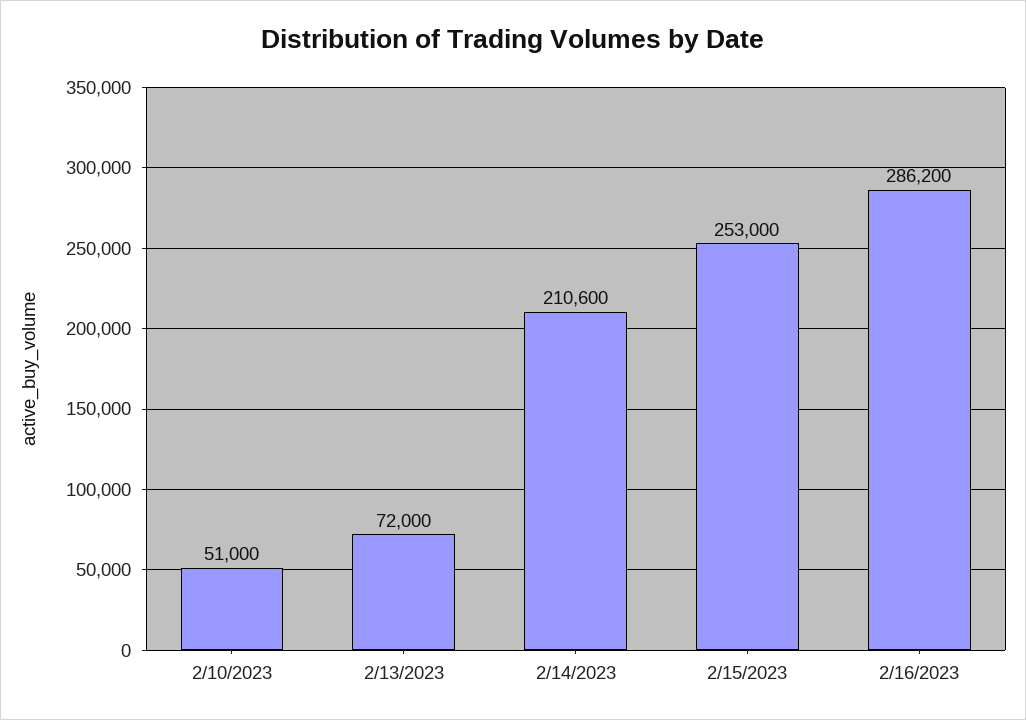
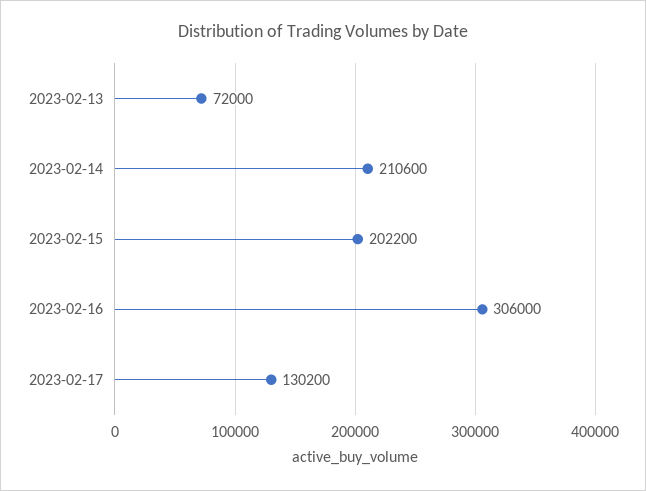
2/10/2023: 51000 -> none
2/15/2023: 253000 -> 202200
2/16/2023: 286200 -> 306000
2023-02-17: none -> 130200

